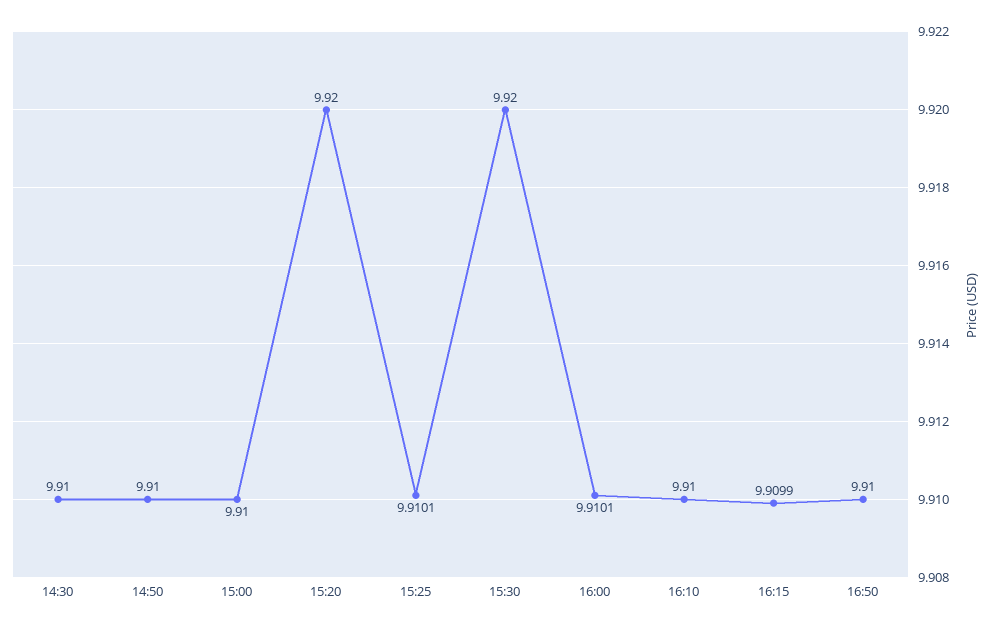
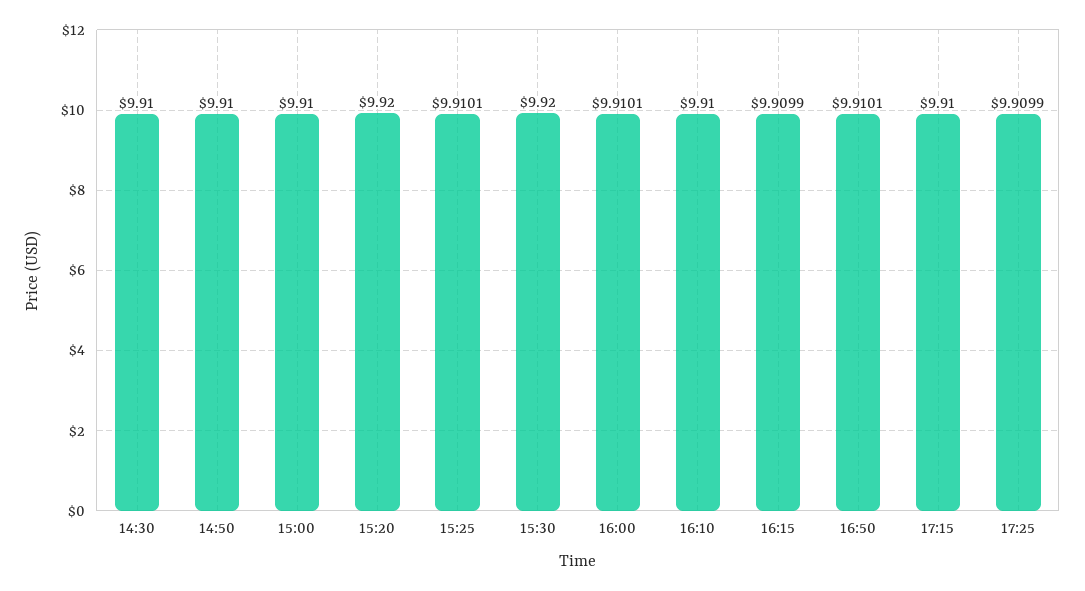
16:50: 9.91 -> 9.9101
17:15: none -> 9.91
17:25: none -> 9.9099

